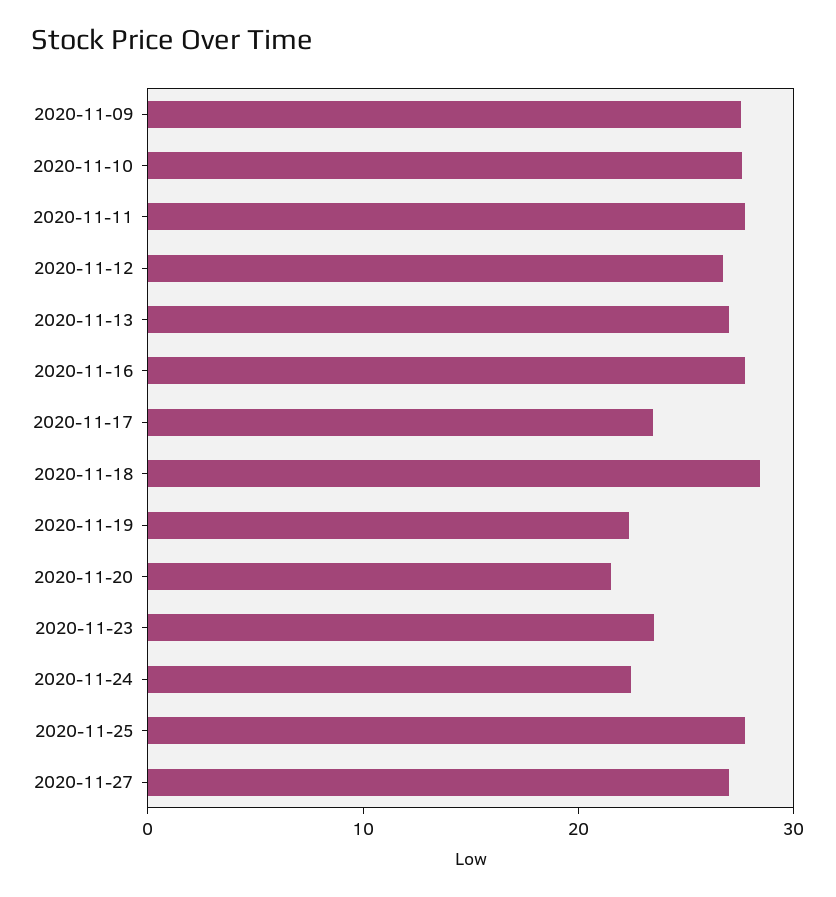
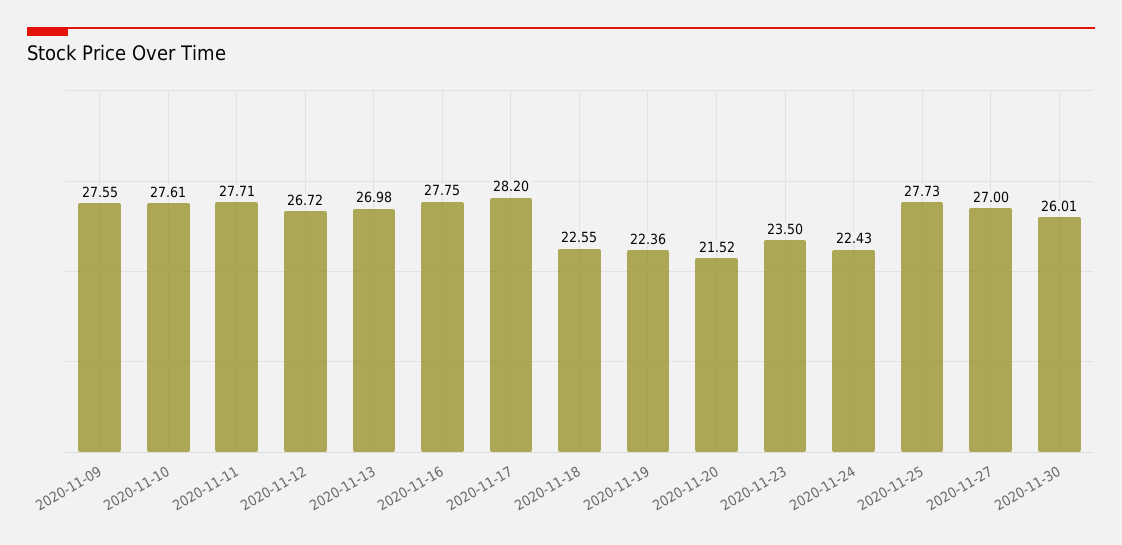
2020-11-17: 24 -> 28.2
2020-11-18: 28 -> 22.55
2020-11-30: none -> 26.01

